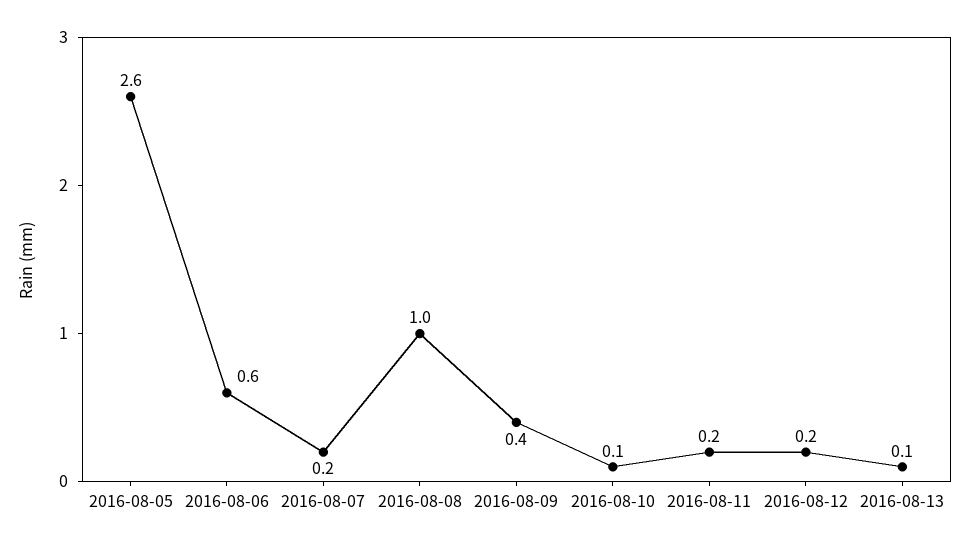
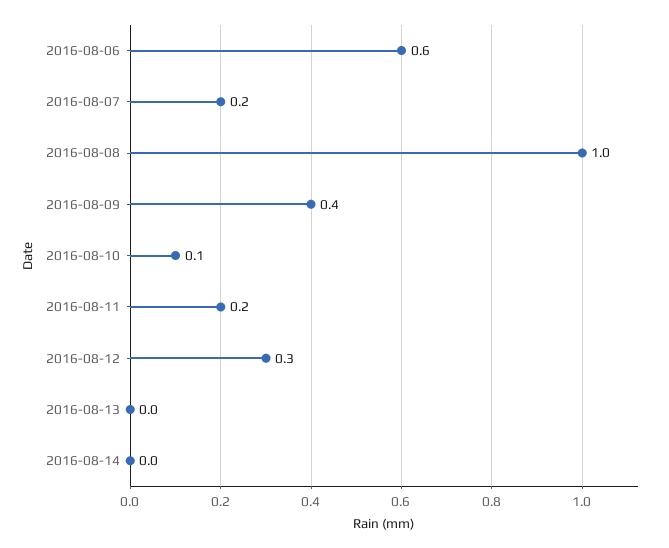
2016-08-05: 2.6 -> none
2016-08-12: 0.2 -> 0.3
2016-08-13: 0.1 -> 0
2016-08-14: none -> 0

